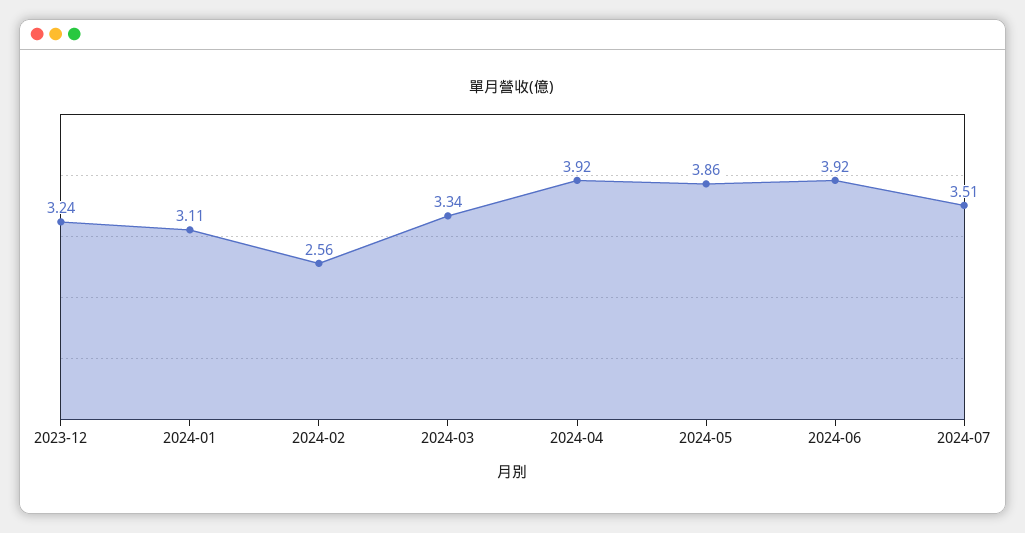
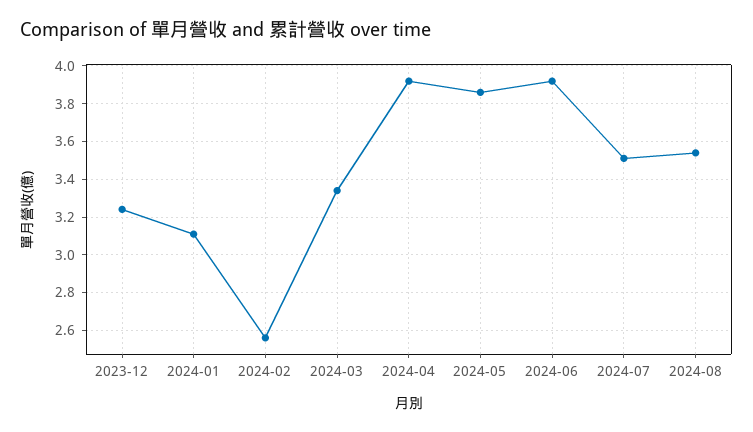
2024-08: none -> 3.55

